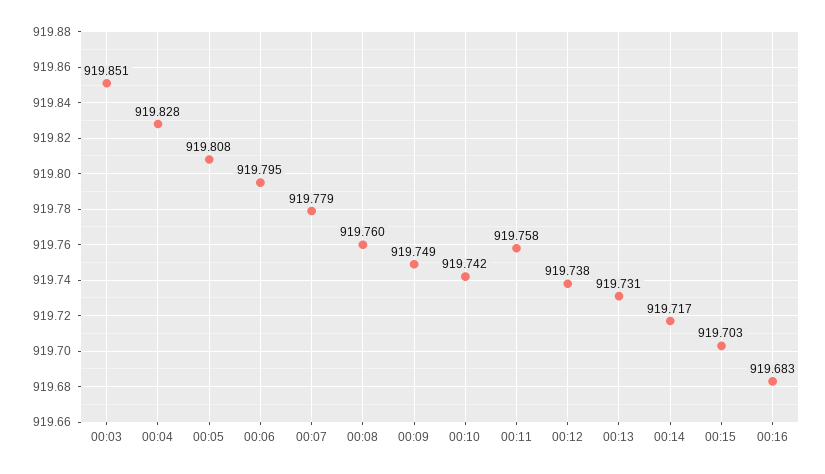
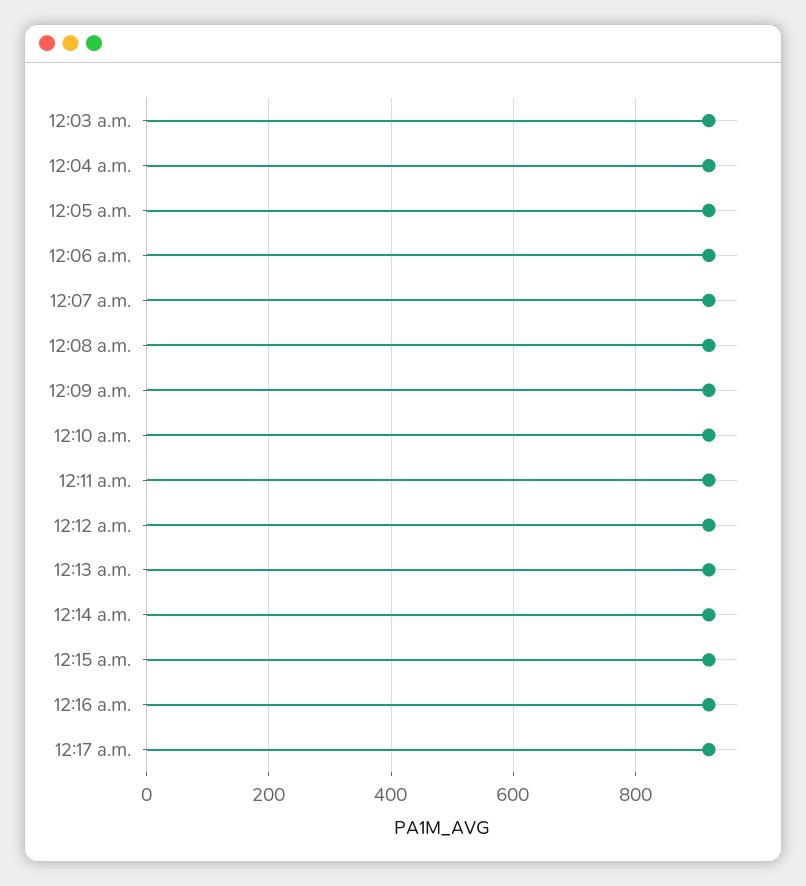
12:17 a.m.: none -> 920

